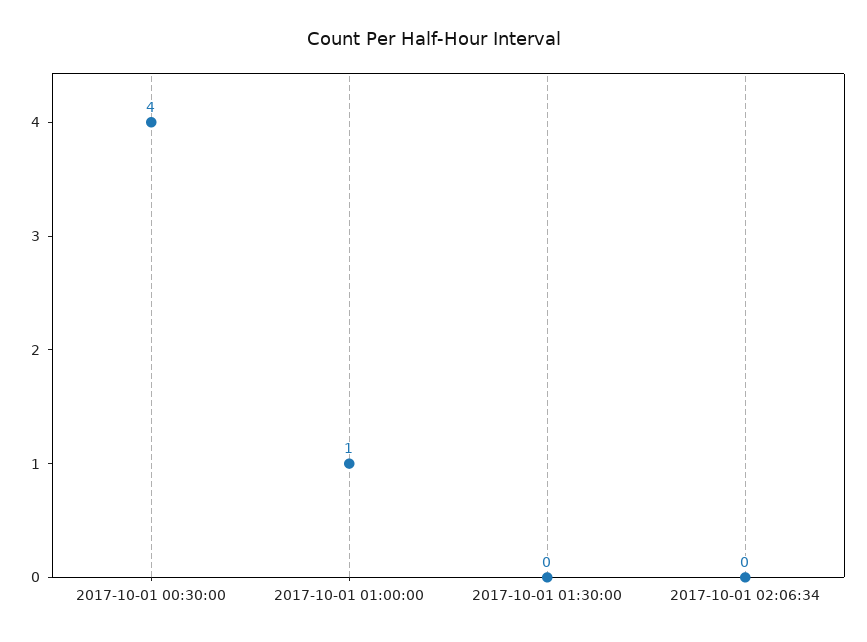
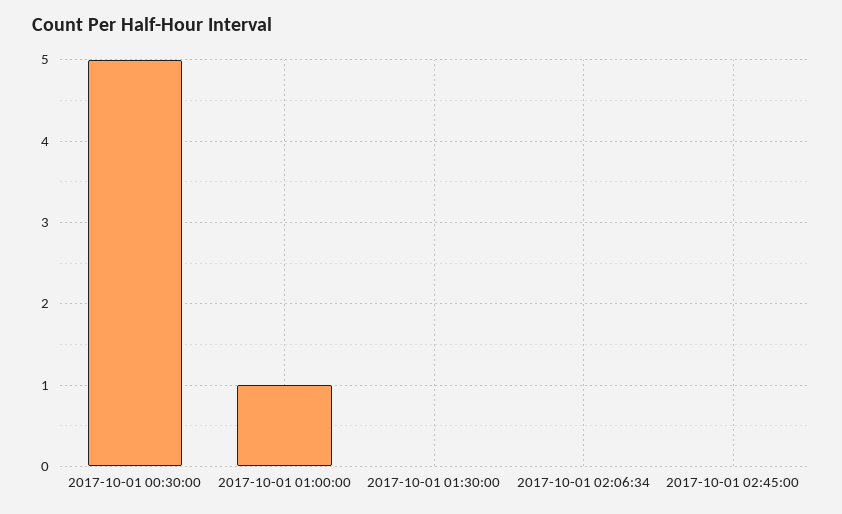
2017-10-01 00:30:00: 4 -> 5
2017-10-01 02:45:00: none -> 0

